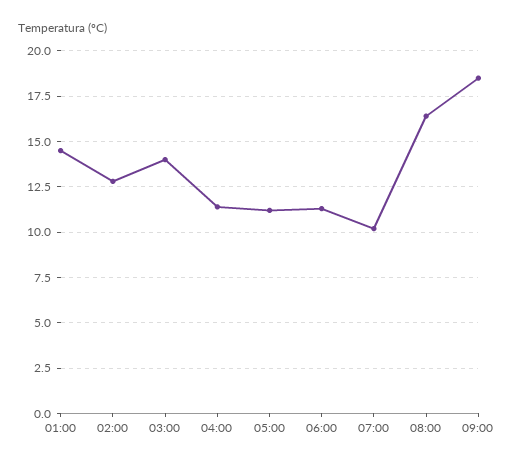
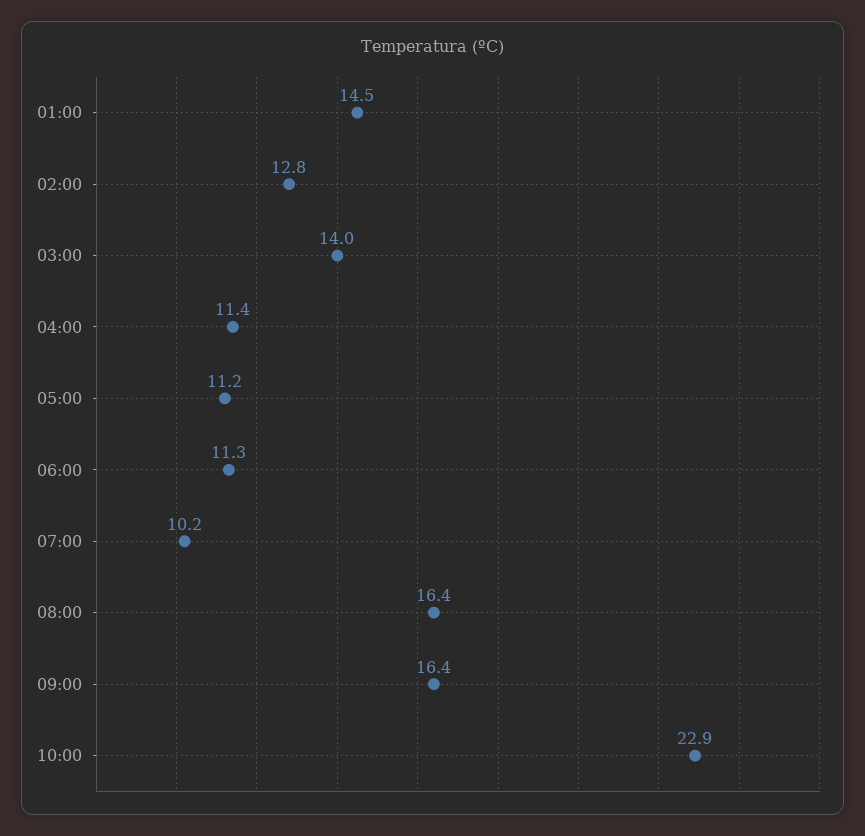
09:00: 18.5 -> 16.4
10:00: none -> 22.9

